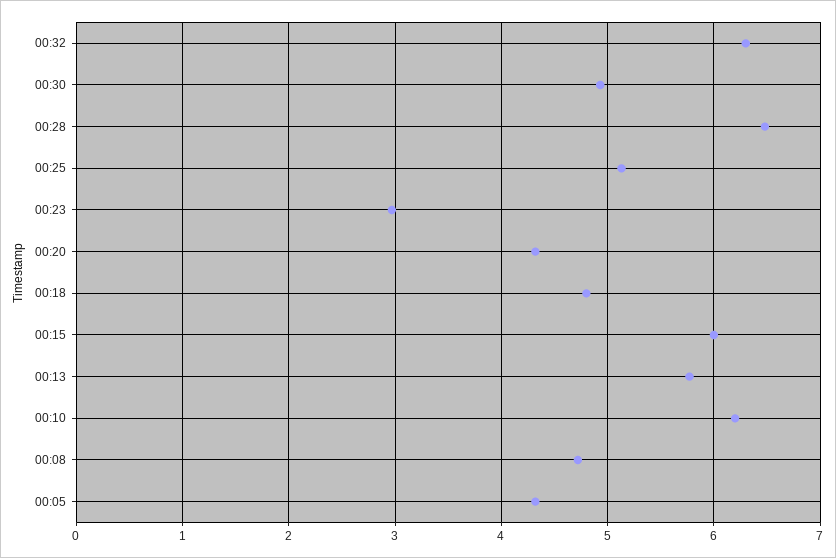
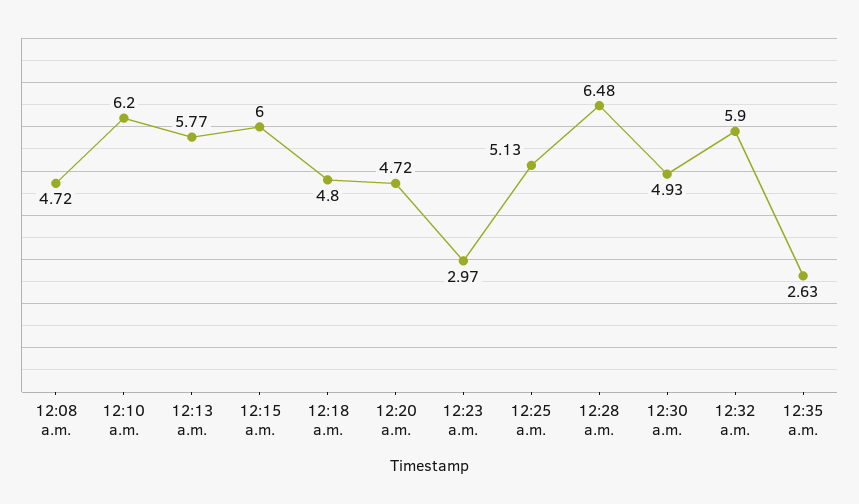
00:32: 6.3 -> 5.9
00:20: 4.3 -> 4.72
00:05: 4.3 -> none
12:35 a.m.: none -> 2.63

